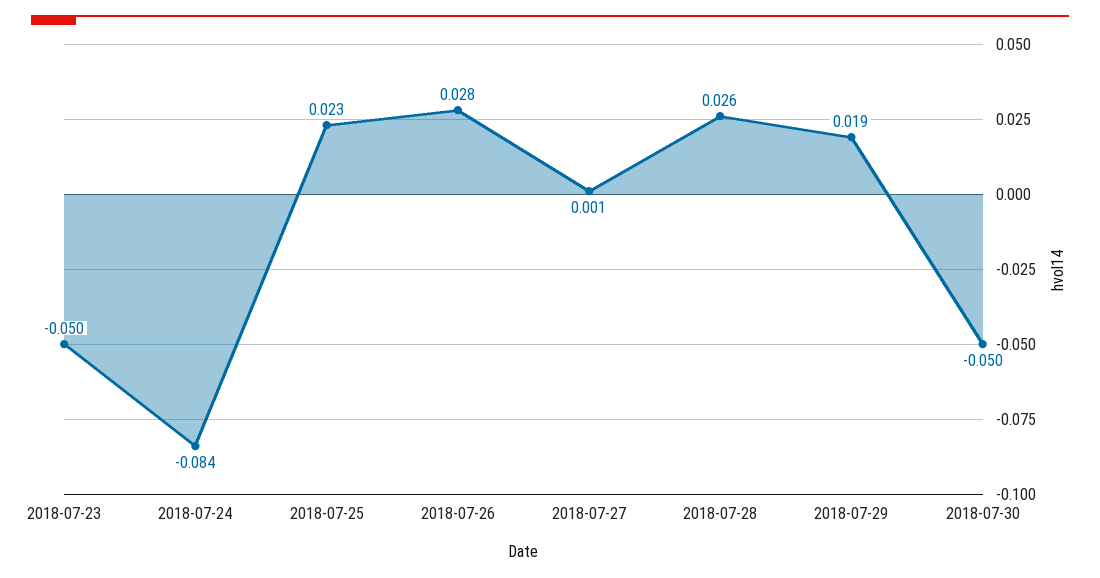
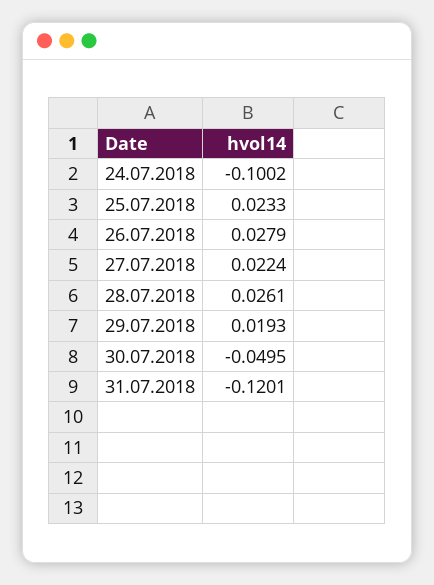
2018-07-23: -0.05 -> none
2018-07-24: -0.084 -> -0.1002
2018-07-27: 0.001 -> 0.0224
31.07.2018: none -> -0.1201

